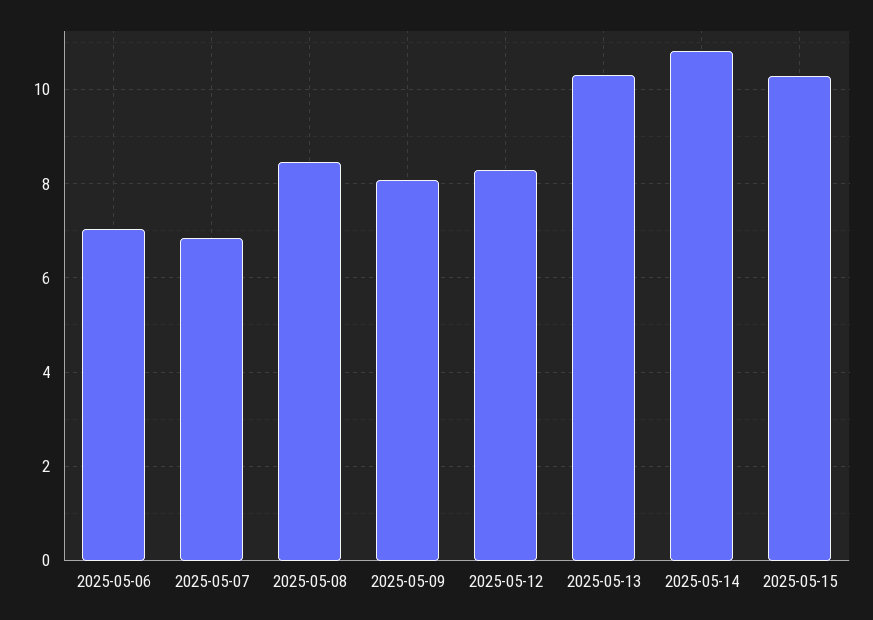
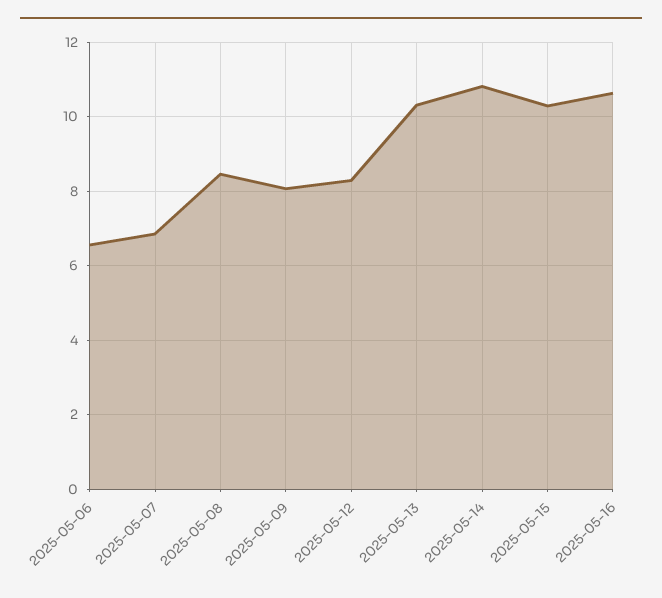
2025-05-06: 7 -> 6.6
2025-05-16: none -> 10.6

